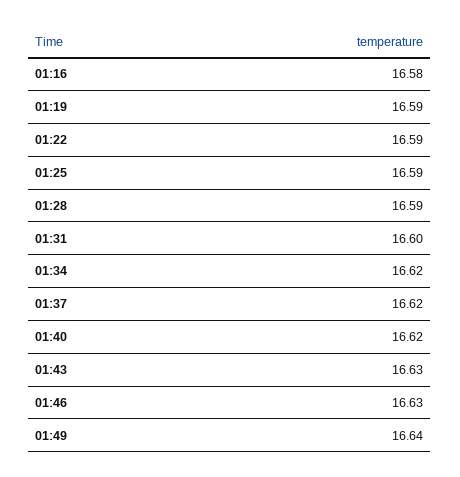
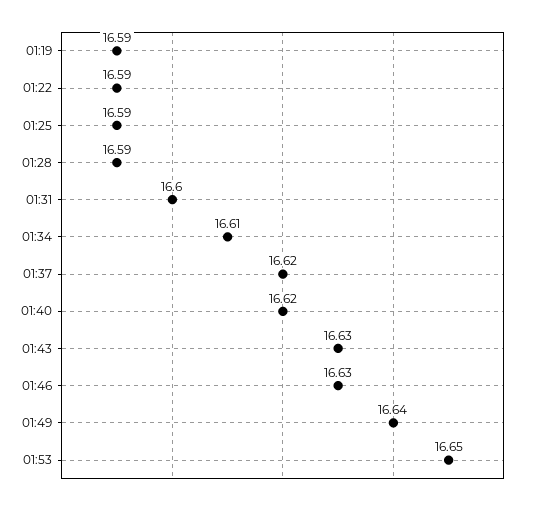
01:16: 16.58 -> none
01:34: 16.62 -> 16.61
01:53: none -> 16.65

